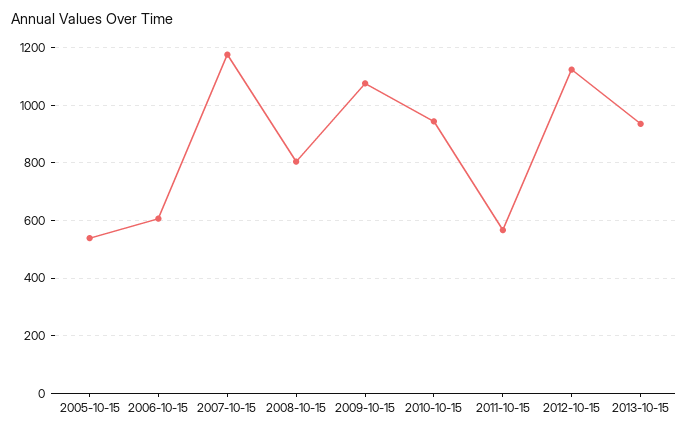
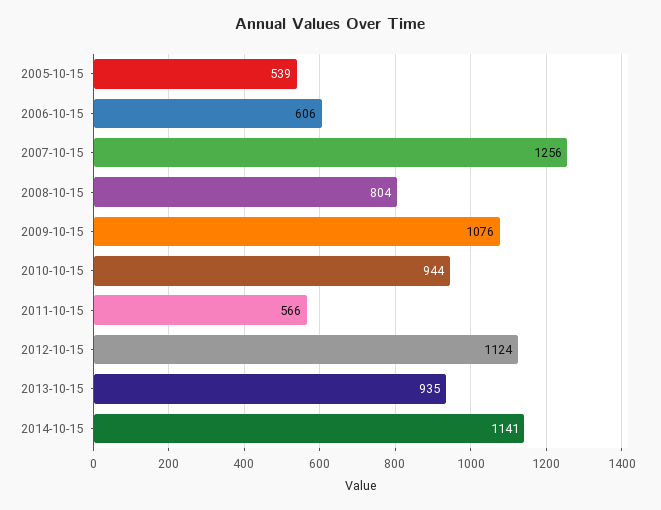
2007-10-15: 1175 -> 1256
2014-10-15: none -> 1141

